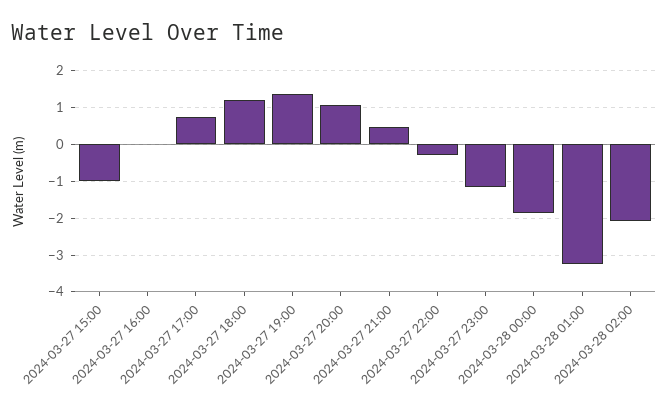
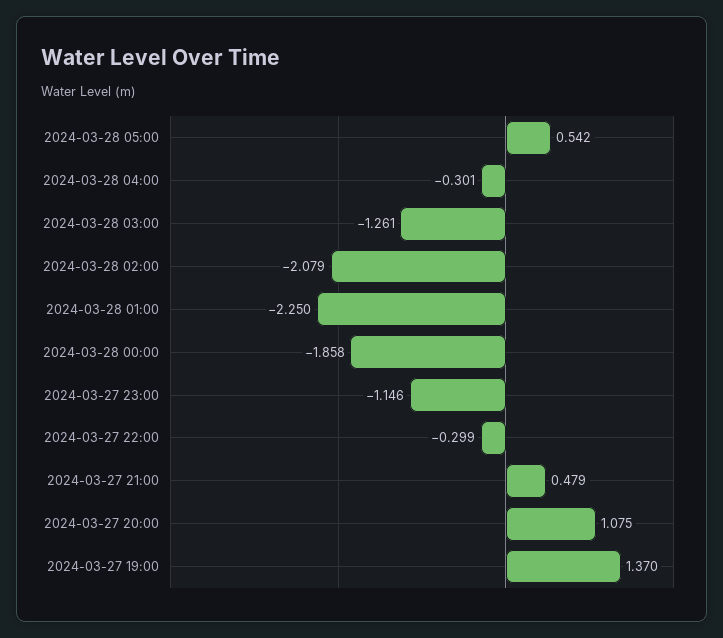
2024-03-27 15:00: -1 -> none
2024-03-27 16:00: 0 -> none
2024-03-27 17:00: 0.8 -> none
2024-03-27 18:00: 1.2 -> none
2024-03-28 01:00: -3.2 -> -2.25
2024-03-28 05:00: none -> 0.542
2024-03-28 04:00: none -> -0.301
2024-03-28 03:00: none -> -1.261

